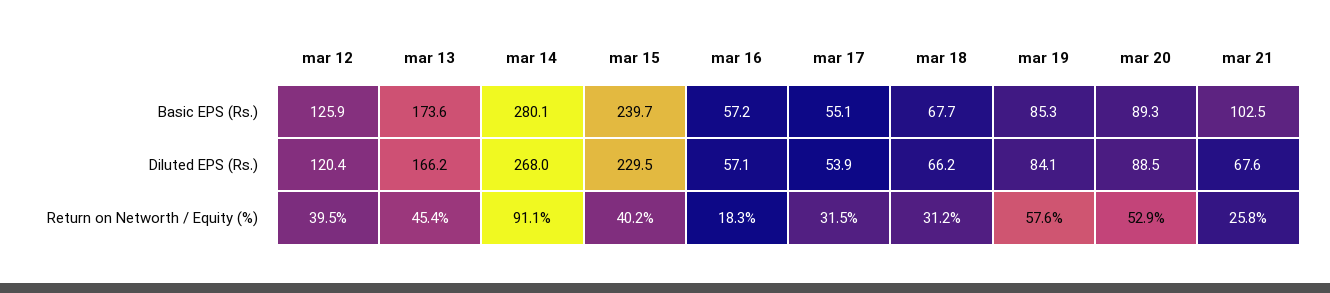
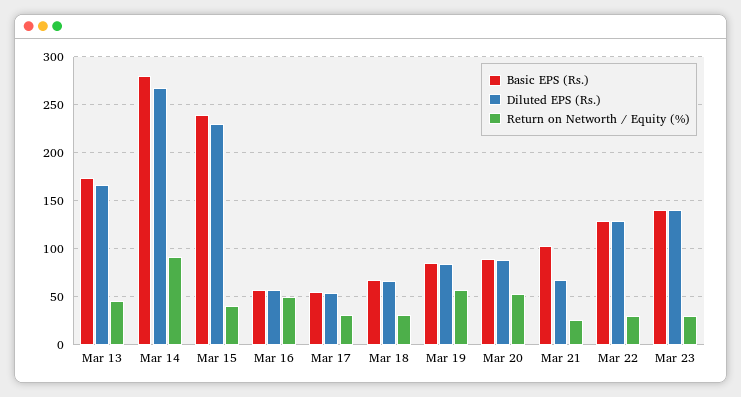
Basic EPS (Rs.), mar 12: 125.9 -> none
Diluted EPS (Rs.), mar 12: 120.4 -> none
Return on Networth / Equity (%), mar 12: 39.5 -> none
Return on Networth / Equity (%), mar 16: 18.3 -> 50
Basic EPS (Rs.), Mar 22: none -> 130
Diluted EPS (Rs.), Mar 22: none -> 130
Return on Networth / Equity (%), Mar 22: none -> 30
Basic EPS (Rs.), Mar 23: none -> 140
Diluted EPS (Rs.), Mar 23: none -> 140
Return on Networth / Equity (%), Mar 23: none -> 30

